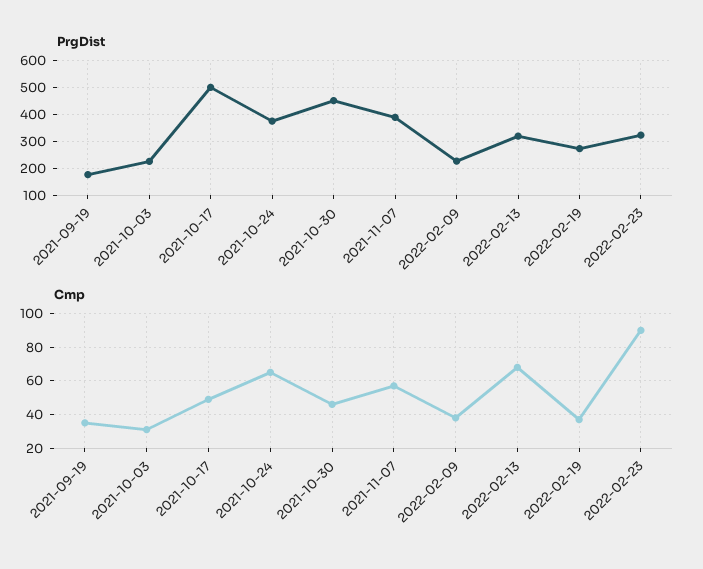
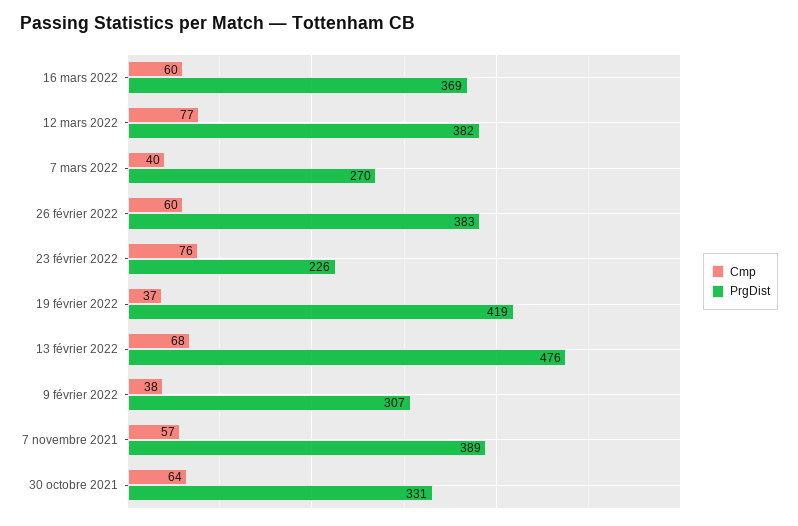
PrgDist, 2021-09-19: 175 -> none
PrgDist, 2021-10-03: 225 -> none
PrgDist, 2021-10-17: 500 -> none
PrgDist, 2021-10-24: 375 -> none
PrgDist, 2021-10-30: 450 -> 331
PrgDist, 2022-02-09: 225 -> 307
PrgDist, 2022-02-13: 325 -> 476
PrgDist, 2022-02-19: 275 -> 419
PrgDist, 2022-02-23: 325 -> 226
Cmp, 2021-09-19: 35 -> none
Cmp, 2021-10-03: 30 -> none
Cmp, 2021-10-17: 50 -> none
Cmp, 2021-10-24: 65 -> none
Cmp, 2021-10-30: 45 -> 64
Cmp, 2022-02-23: 90 -> 76
Cmp, 16 mars 2022: none -> 60
PrgDist, 16 mars 2022: none -> 369
Cmp, 12 mars 2022: none -> 77
PrgDist, 12 mars 2022: none -> 382
Cmp, 7 mars 2022: none -> 40
PrgDist, 7 mars 2022: none -> 270
Cmp, 26 février 2022: none -> 60
PrgDist, 26 février 2022: none -> 383

